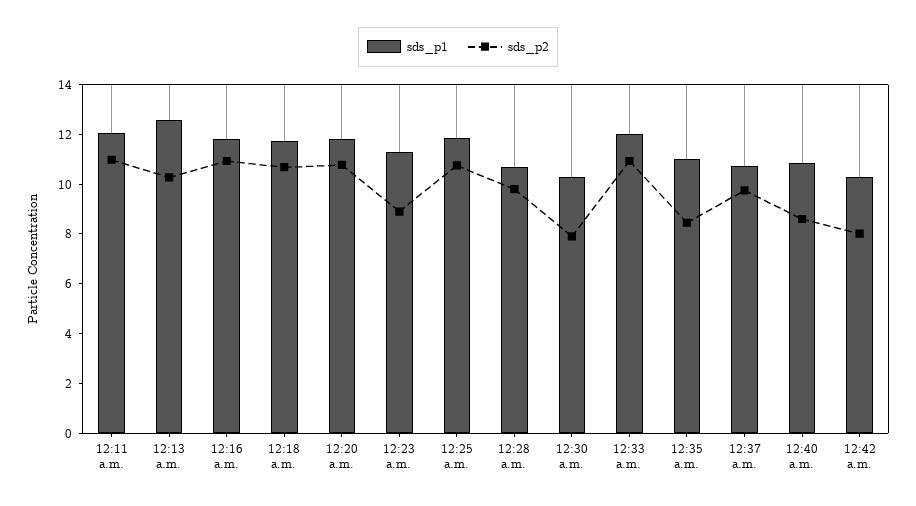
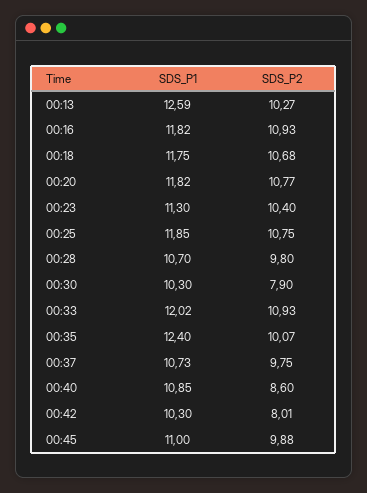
sds_p1, 12:11 a.m.: 12 -> none
sds_p2, 12:11 a.m.: 11 -> none
sds_p2, 12:23 a.m.: 9 -> 10.4
sds_p1, 12:35 a.m.: 11 -> 12.4
sds_p2, 12:35 a.m.: 8.5 -> 10.07
sds_p1, 00:45: none -> 11
sds_p2, 00:45: none -> 9.88

